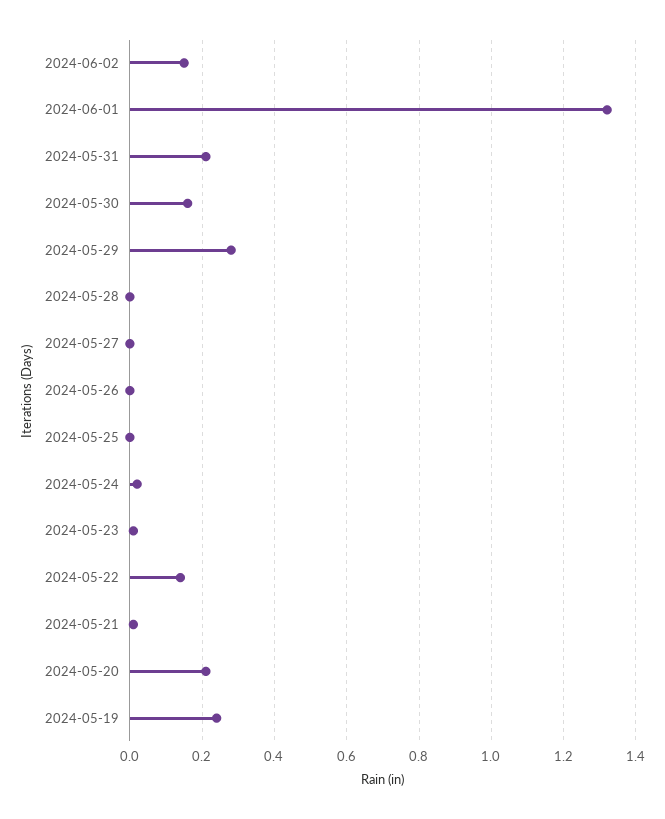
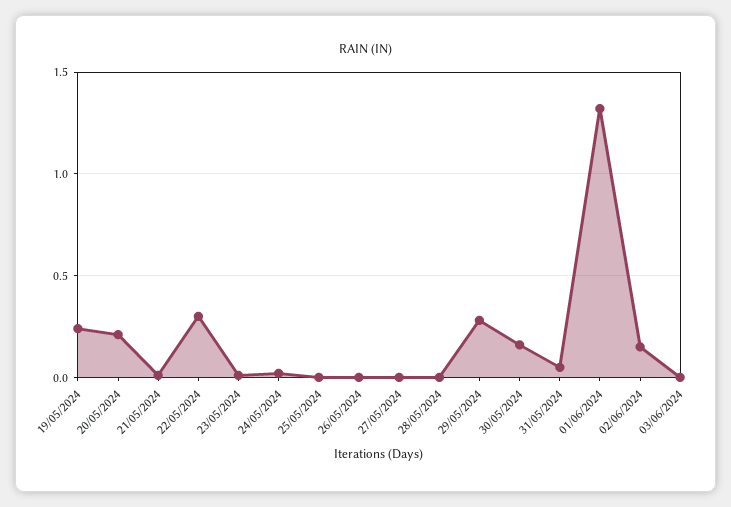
2024-05-31: 0.2 -> 0.05
2024-05-22: 0.15 -> 0.3
03/06/2024: none -> 0

